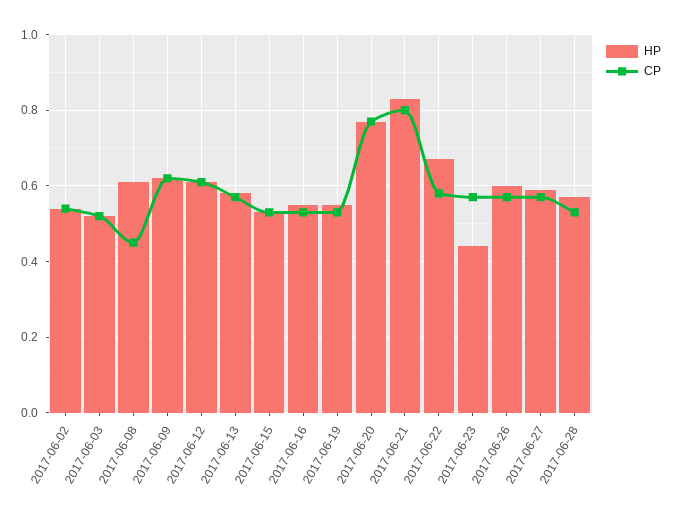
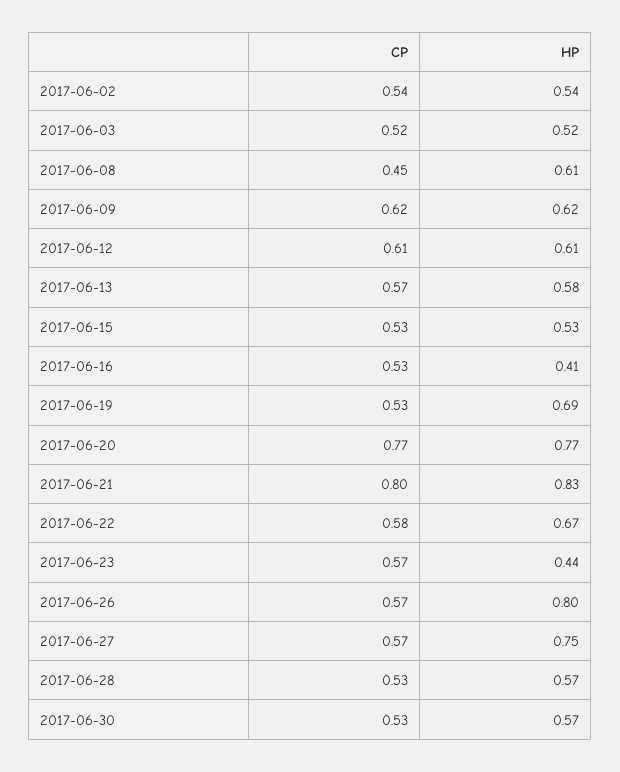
HP, 2017-06-16: 0.55 -> 0.41
HP, 2017-06-19: 0.55 -> 0.69
HP, 2017-06-26: 0.6 -> 0.8
HP, 2017-06-27: 0.6 -> 0.75
CP, 2017-06-30: none -> 0.53
HP, 2017-06-30: none -> 0.57

